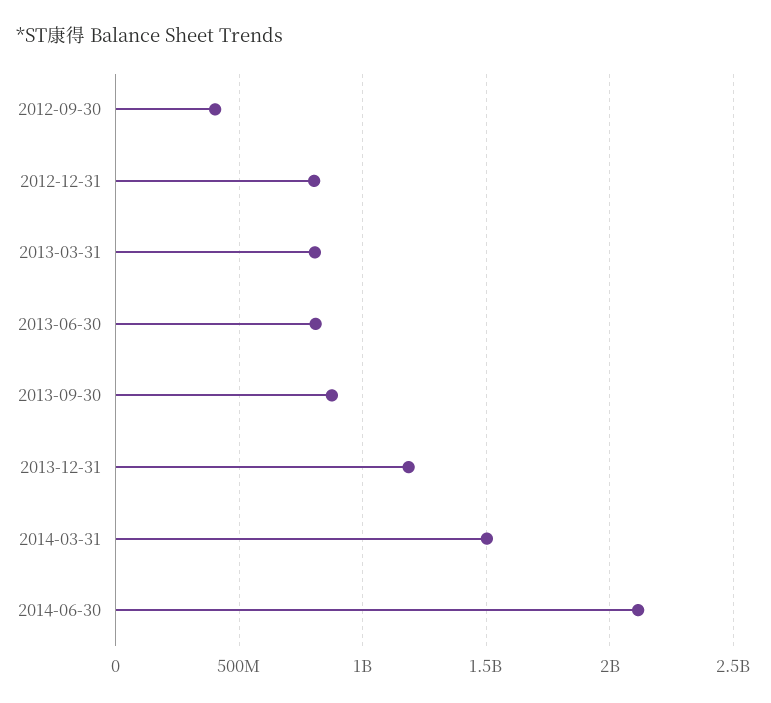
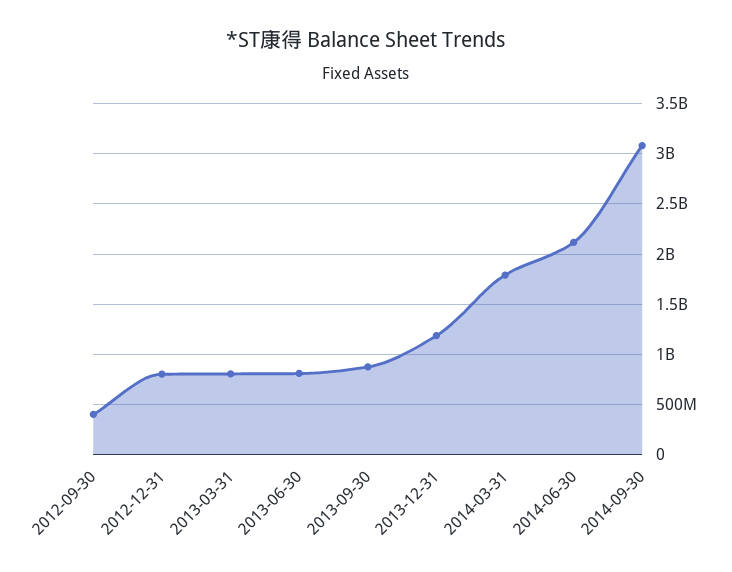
2014-03-31: 1500000000 -> 1800000000
2014-09-30: none -> 3100000000

